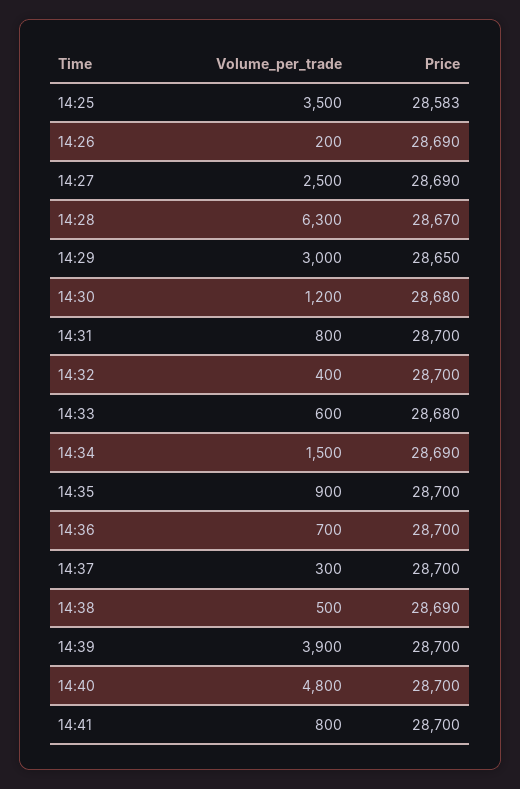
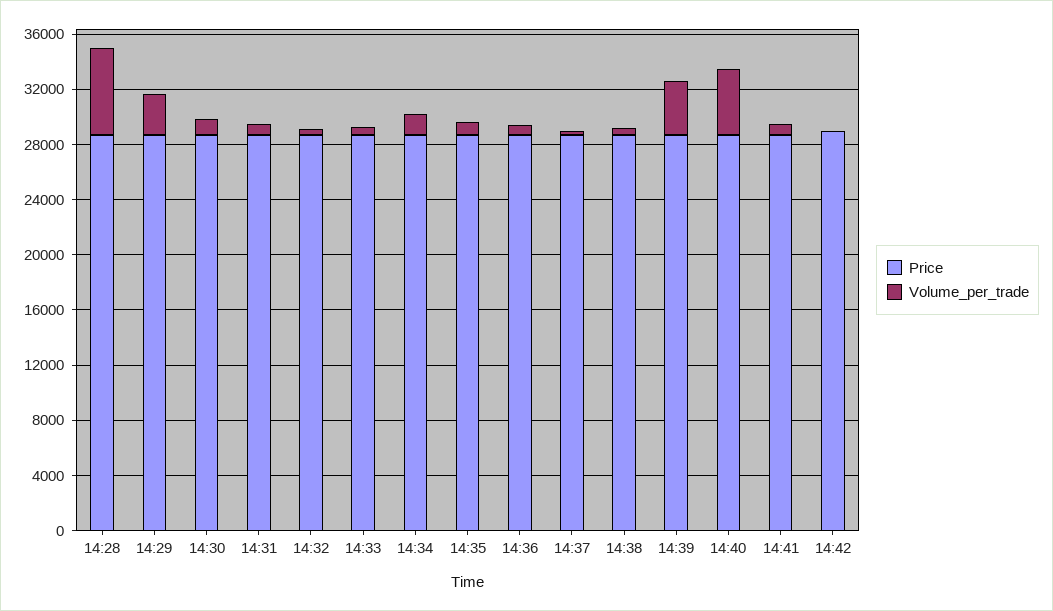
Volume_per_trade, 14:25: 3500 -> none
Price, 14:25: 28583 -> none
Volume_per_trade, 14:26: 200 -> none
Price, 14:26: 28690 -> none
Volume_per_trade, 14:27: 2500 -> none
Price, 14:27: 28690 -> none
Price, 14:42: none -> 29000
Volume_per_trade, 14:42: none -> 0

